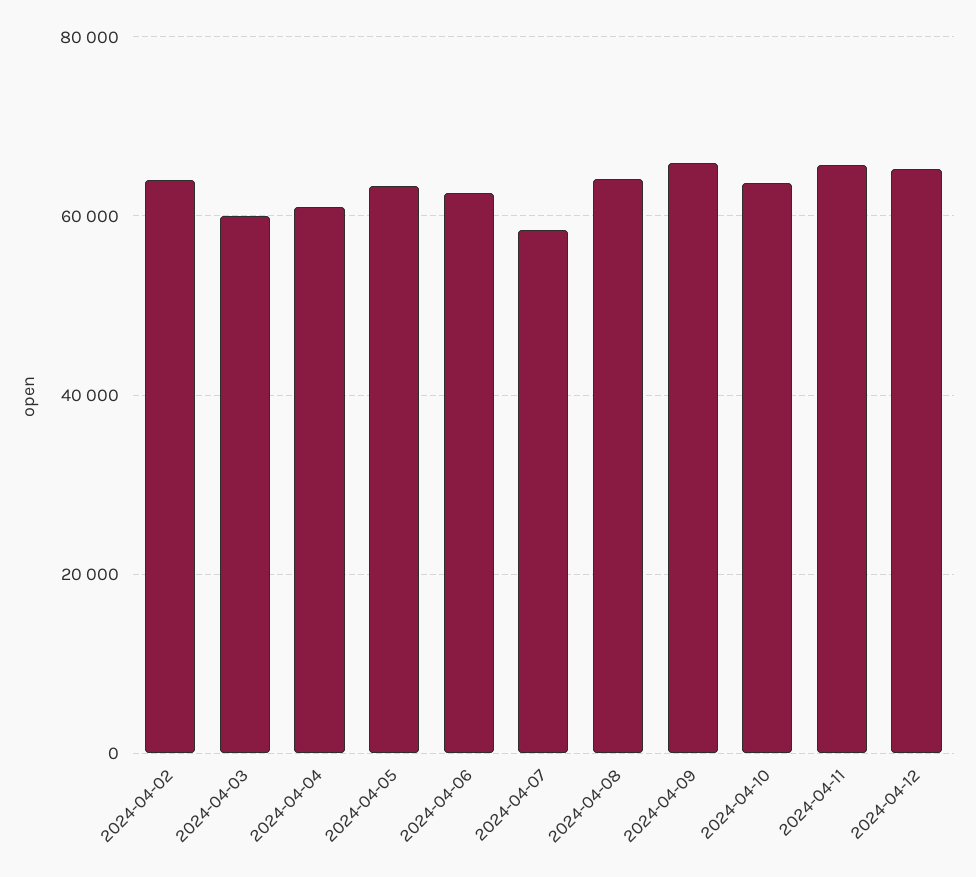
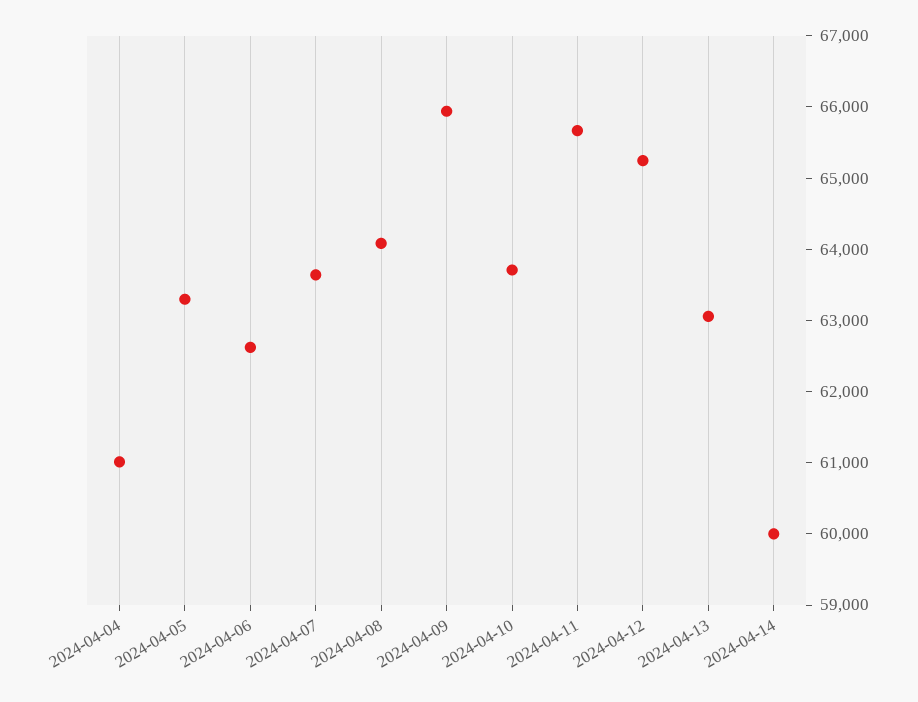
2024-04-02: 64000 -> none
2024-04-03: 60000 -> none
2024-04-07: 58000 -> 63600
2024-04-13: none -> 63000
2024-04-14: none -> 60000

